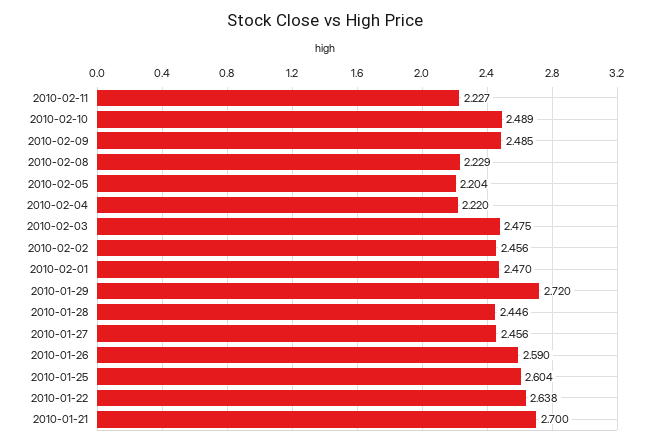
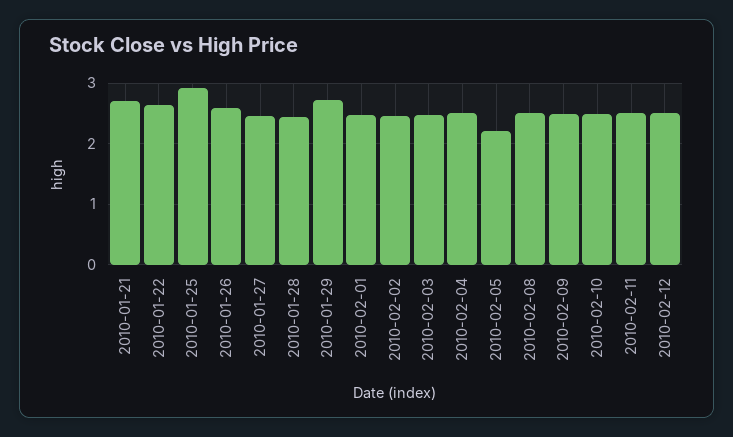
2010-02-11: 2.227 -> 2.5
2010-02-08: 2.229 -> 2.5
2010-02-04: 2.22 -> 2.5
2010-01-25: 2.604 -> 2.9
2010-02-12: none -> 2.5

